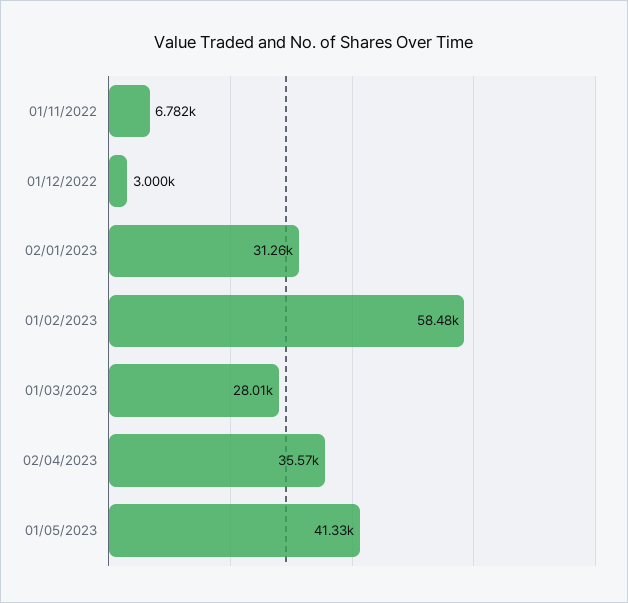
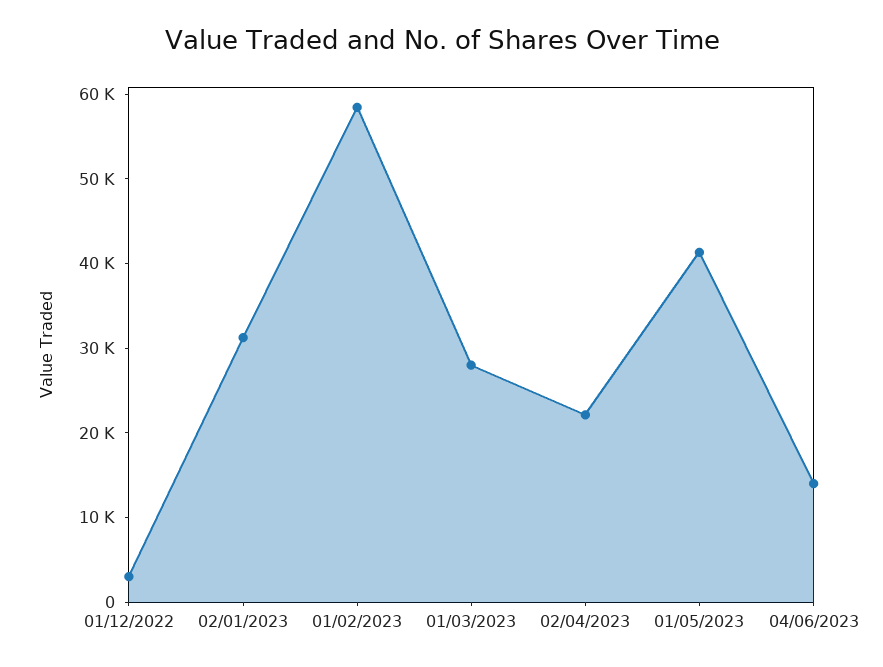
01/11/2022: 6782 -> none
02/04/2023: 35570 -> 22000
04/06/2023: none -> 14000

